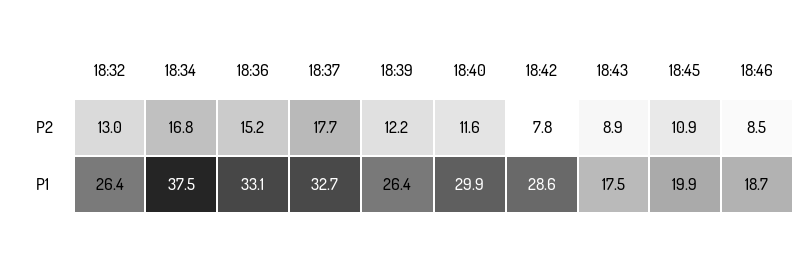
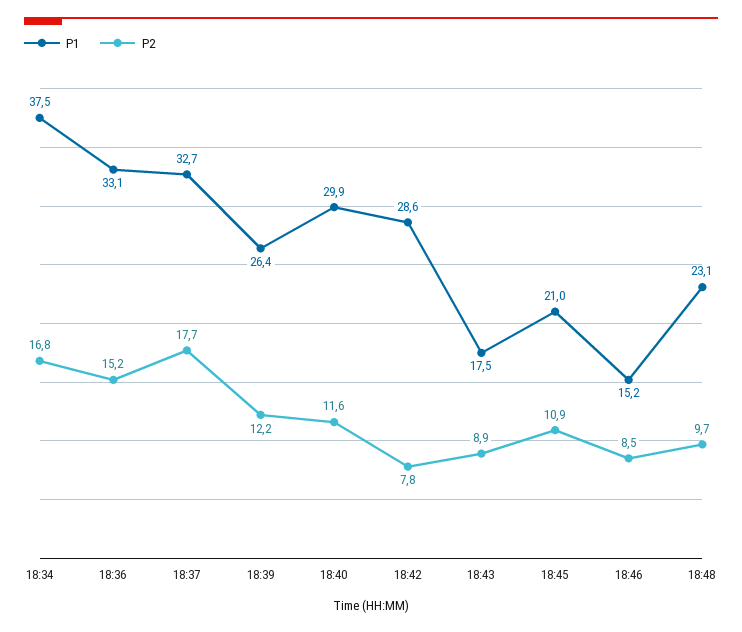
P2, 18:32: 13 -> none
P1, 18:32: 26.4 -> none
P1, 18:45: 19.9 -> 21
P1, 18:46: 18.7 -> 15.2
P1, 18:48: none -> 23.1
P2, 18:48: none -> 9.7

